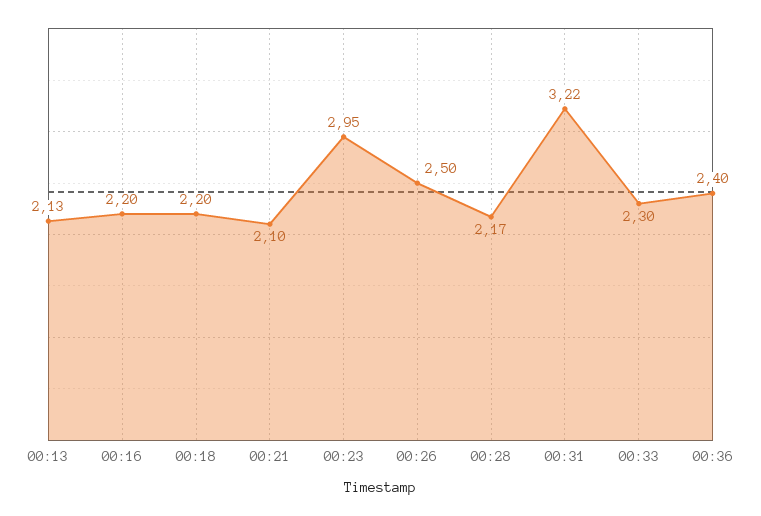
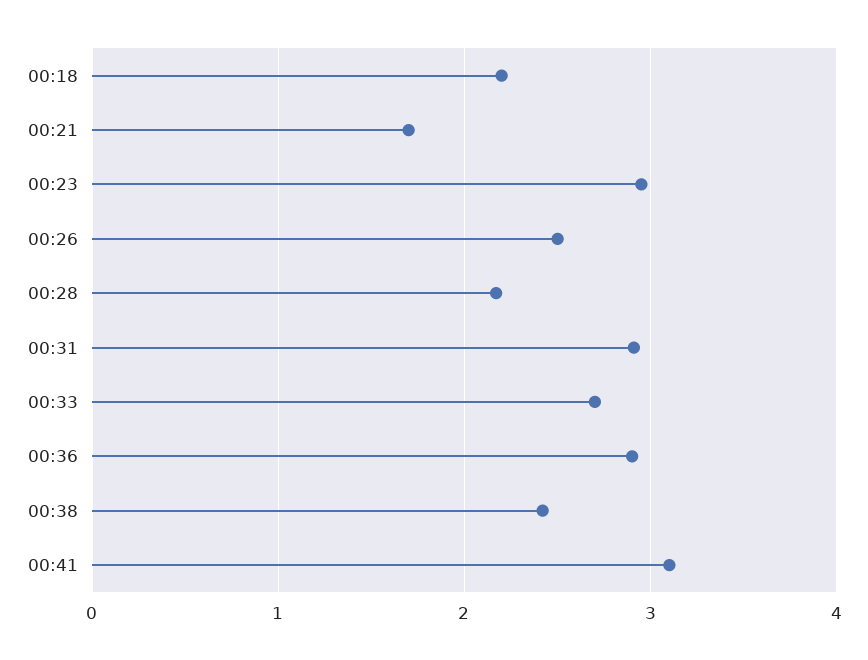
00:13: 2.13 -> none
00:16: 2.2 -> none
00:21: 2.1 -> 1.7
00:31: 3.22 -> 2.9
00:33: 2.3 -> 2.7
00:36: 2.4 -> 2.9
00:38: none -> 2.4
00:41: none -> 3.1

